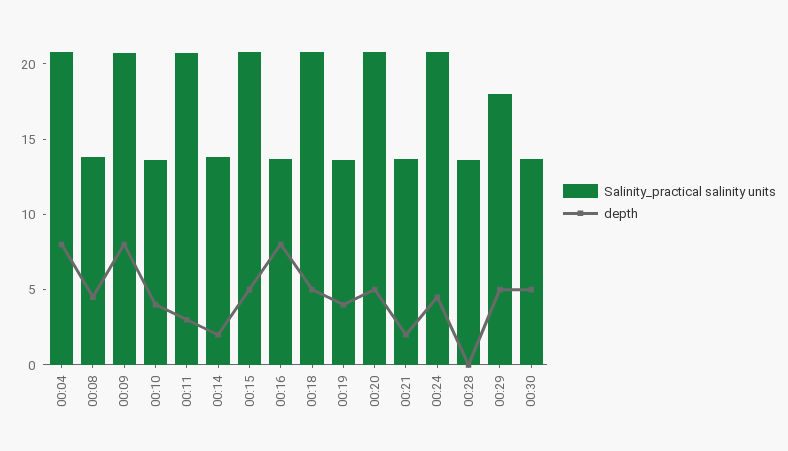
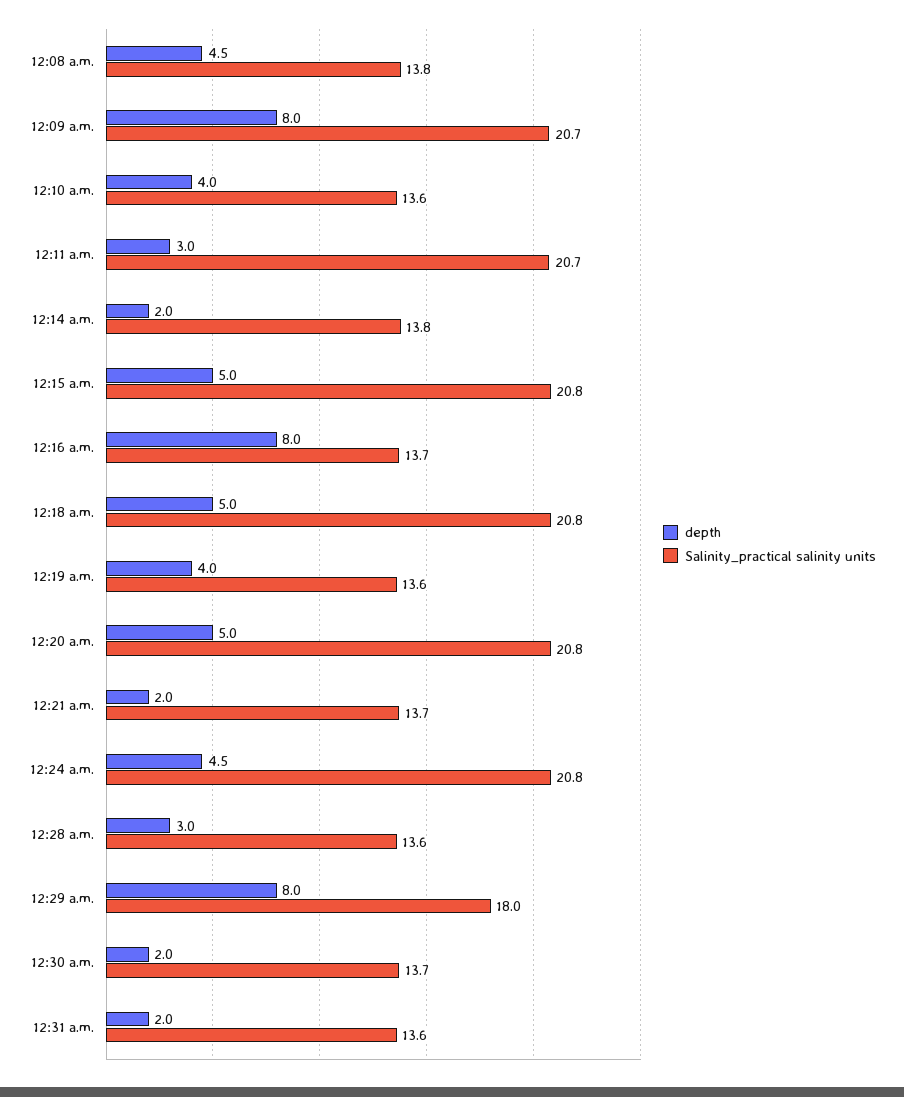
Salinity_practical salinity units, 00:04: 21 -> none
depth, 00:04: 8 -> none
depth, 00:28: 0 -> 3
depth, 00:29: 5 -> 8
depth, 00:30: 5 -> 2
depth, 12:31 a.m.: none -> 2
Salinity_practical salinity units, 12:31 a.m.: none -> 13.6

